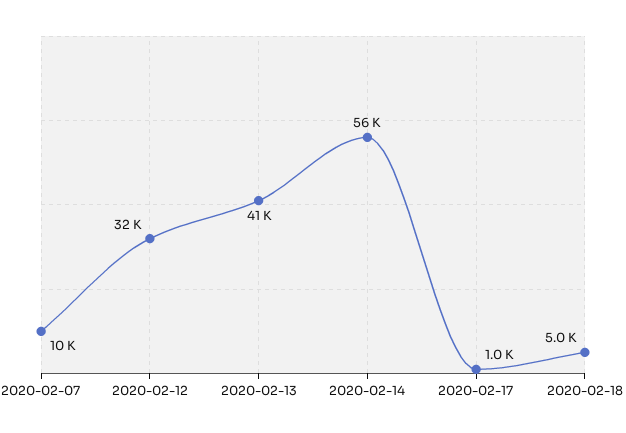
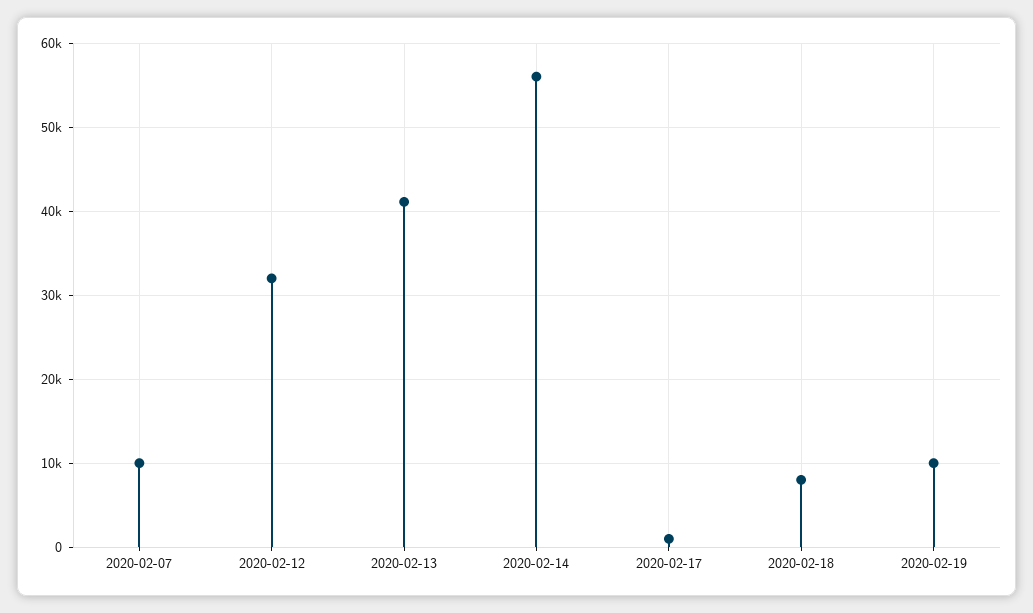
2020-02-18: 5000 -> 8000
2020-02-19: none -> 10000

